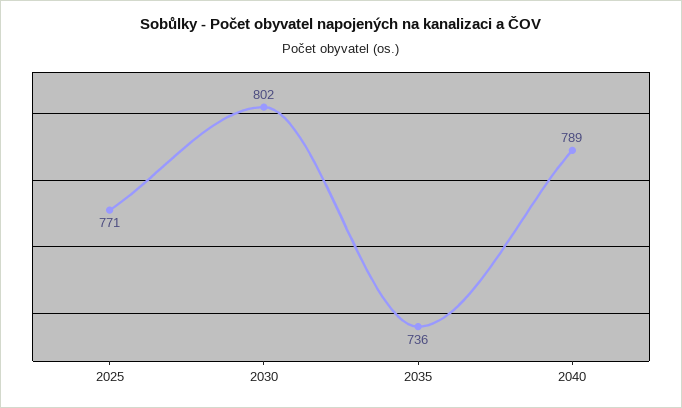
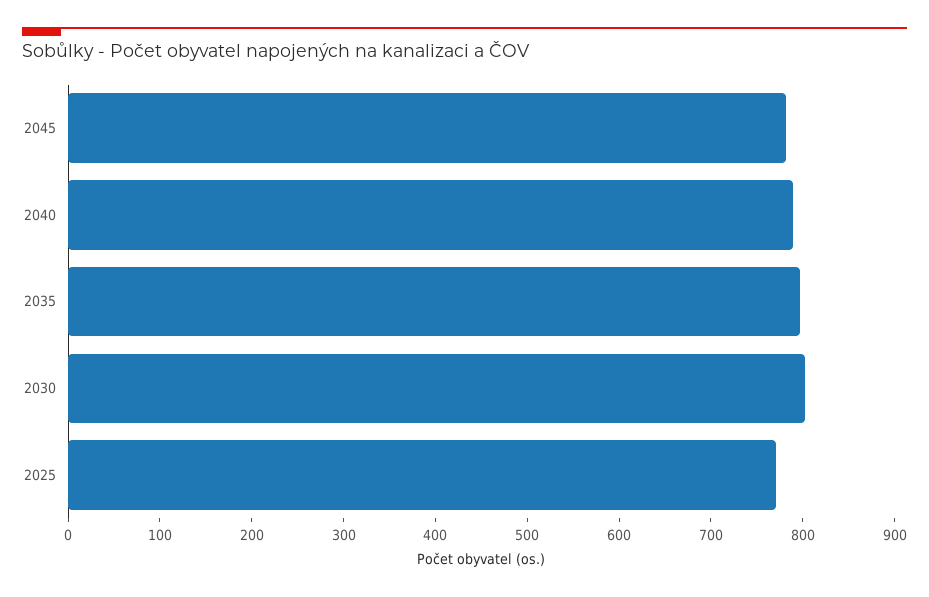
2035: 736 -> 800
2045: none -> 780

